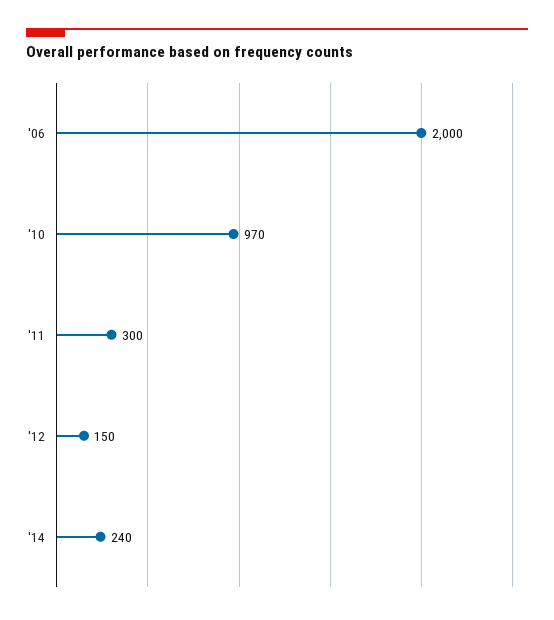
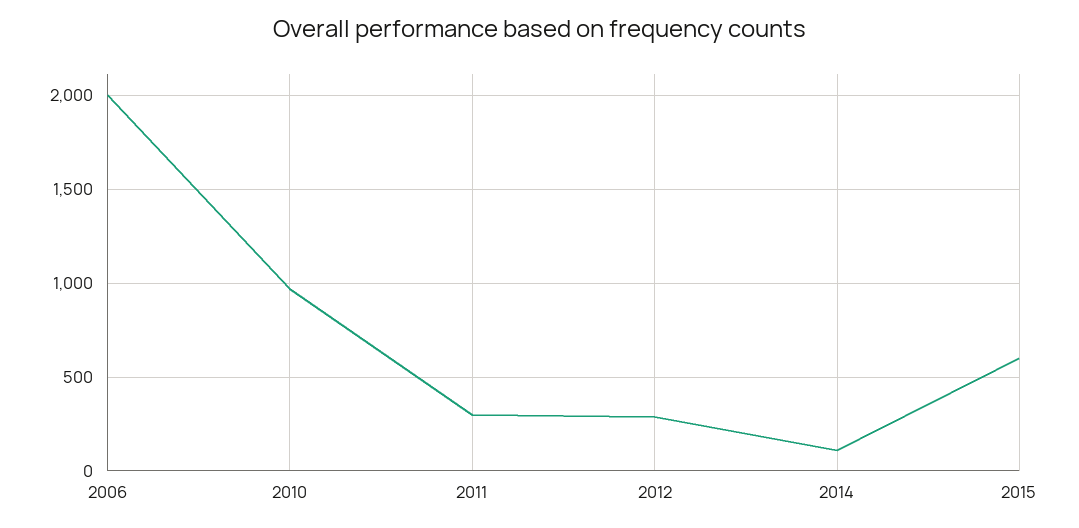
'12: 150 -> 300
'14: 240 -> 100
2015: none -> 600

